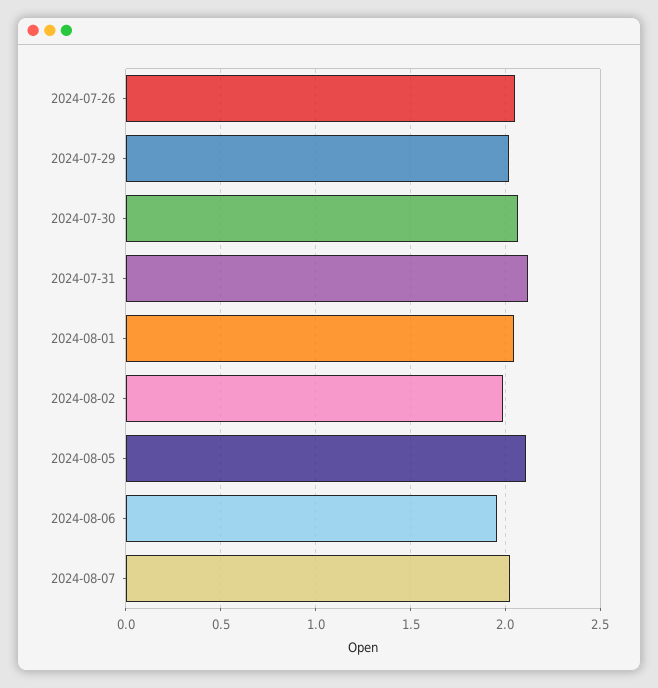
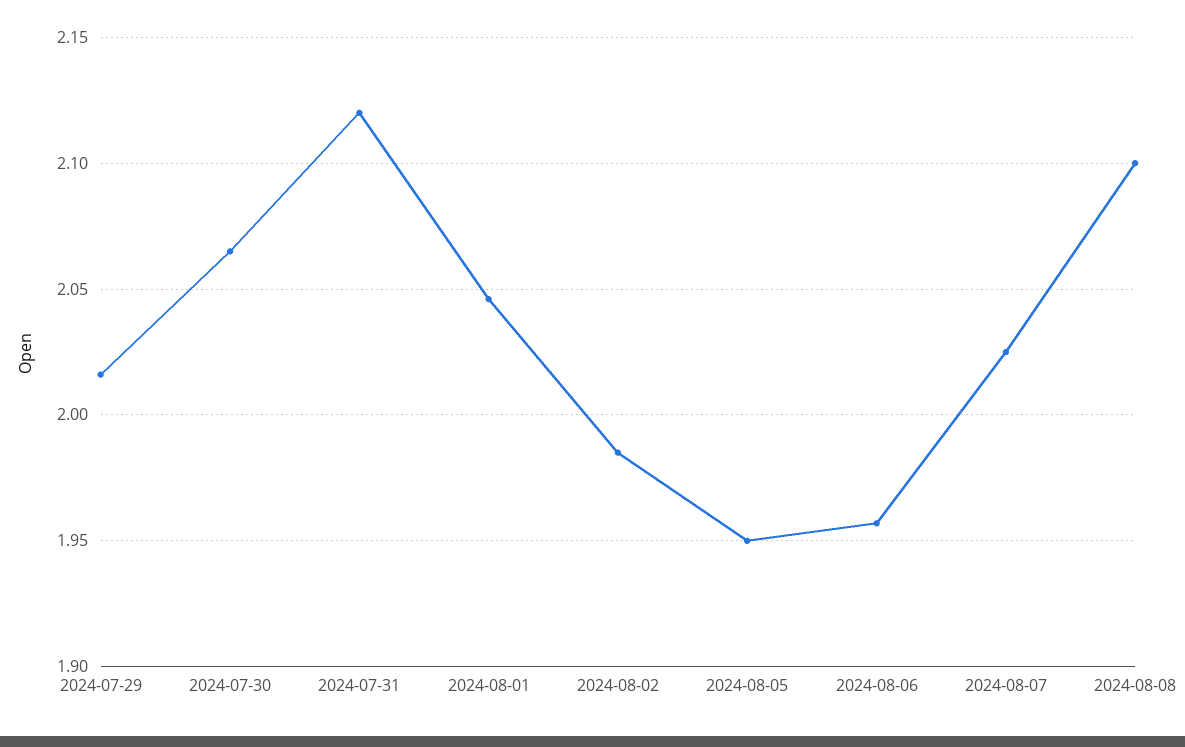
2024-07-26: 2.05 -> none
2024-08-05: 2.1 -> 1.95
2024-08-08: none -> 2.1

